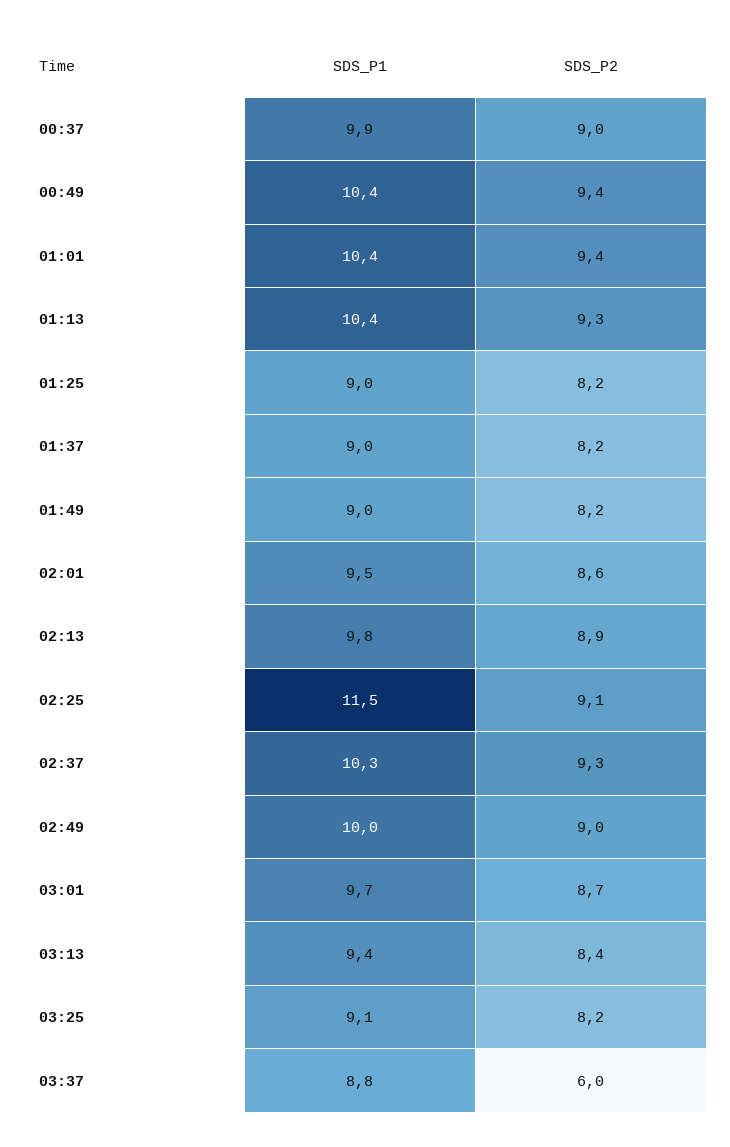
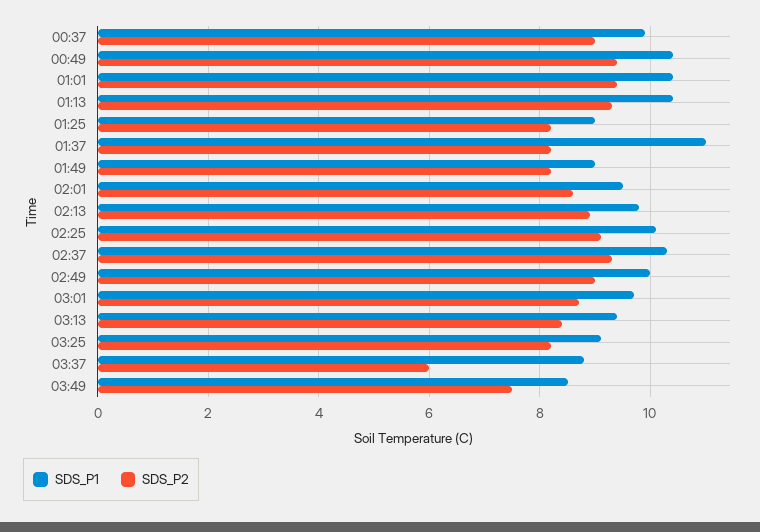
SDS_P1, 01:37: 9 -> 11
SDS_P1, 02:25: 11.5 -> 10
SDS_P1, 03:49: none -> 8.5
SDS_P2, 03:49: none -> 7.5

